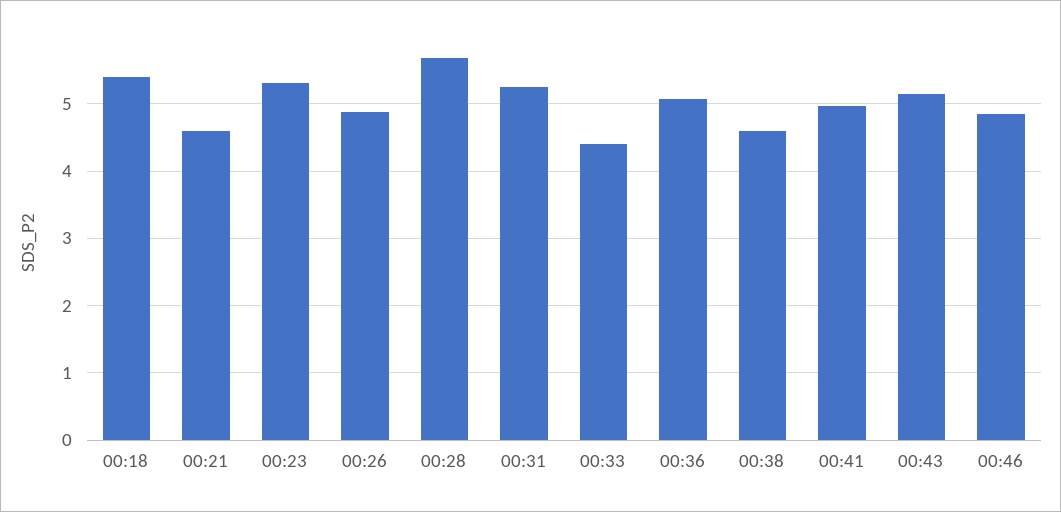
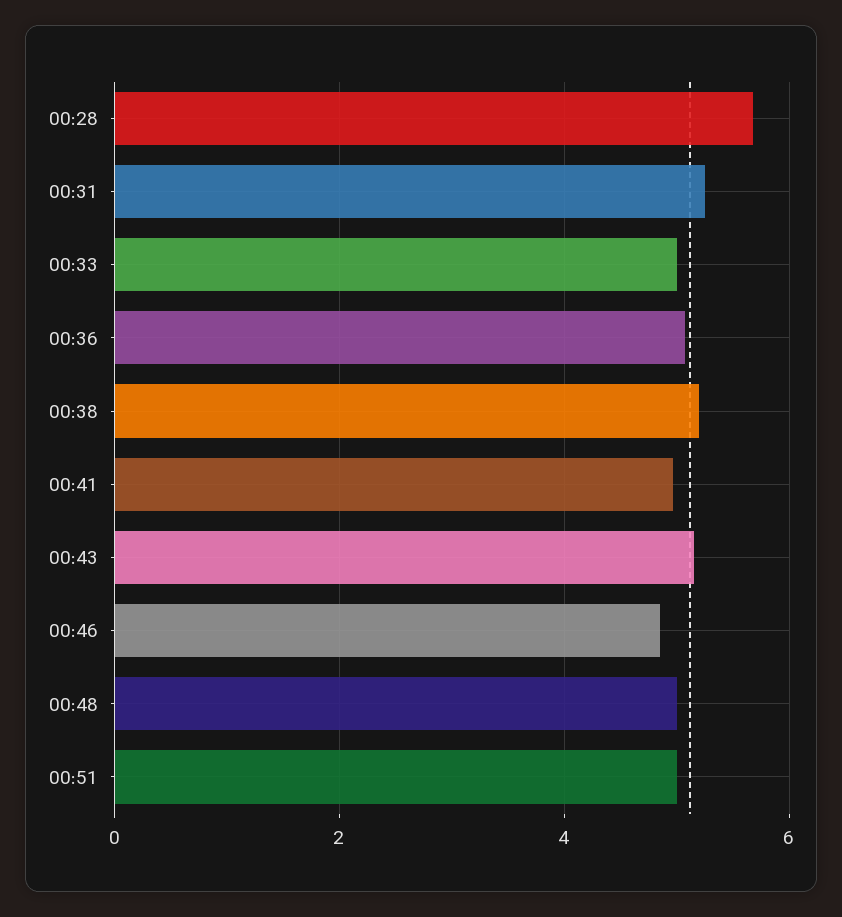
00:18: 5.4 -> none
00:21: 4.6 -> none
00:23: 5.3 -> none
00:26: 4.9 -> none
00:33: 4.4 -> 5
00:38: 4.6 -> 5.2
00:48: none -> 5
00:51: none -> 5

